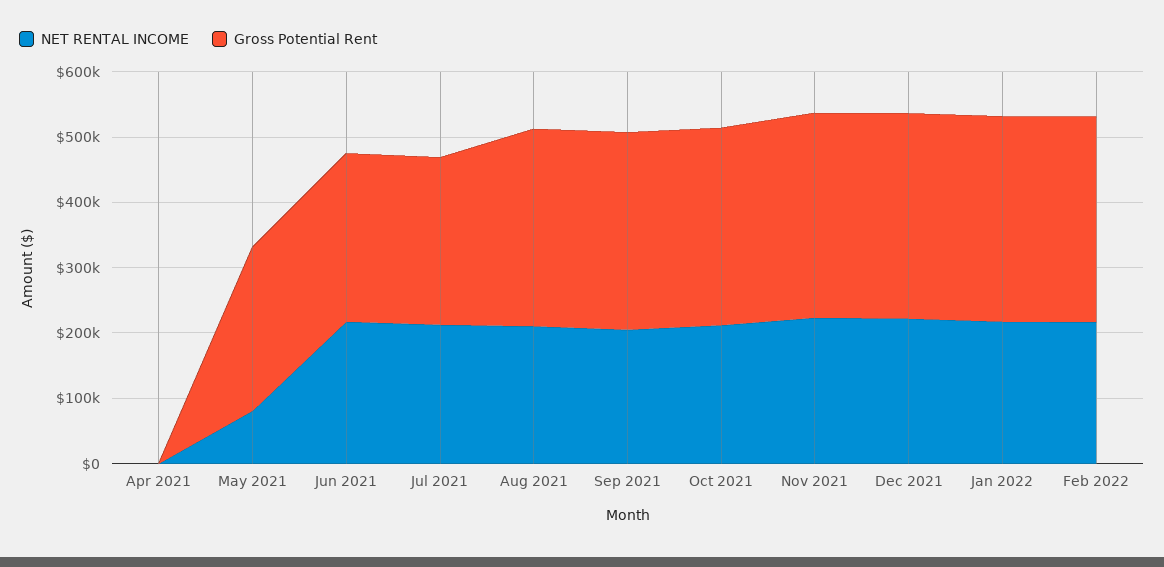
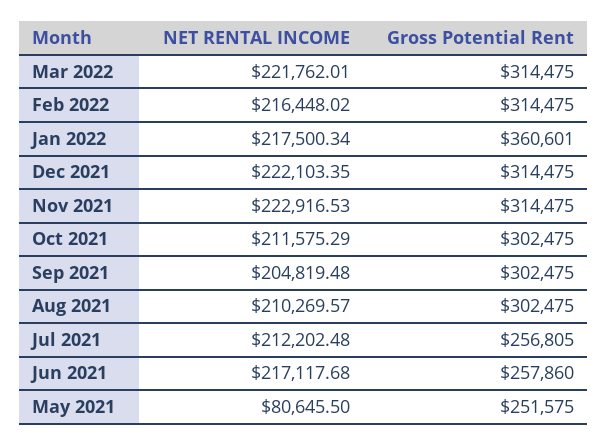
NET RENTAL INCOME, Apr 2021: 0 -> none
Gross Potential Rent, Apr 2021: 0 -> none
Gross Potential Rent, Jan 2022: 320000 -> 360601
NET RENTAL INCOME, Mar 2022: none -> 221762.01
Gross Potential Rent, Mar 2022: none -> 314475

